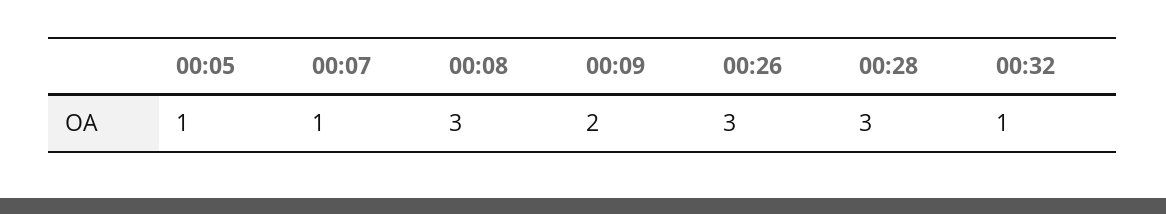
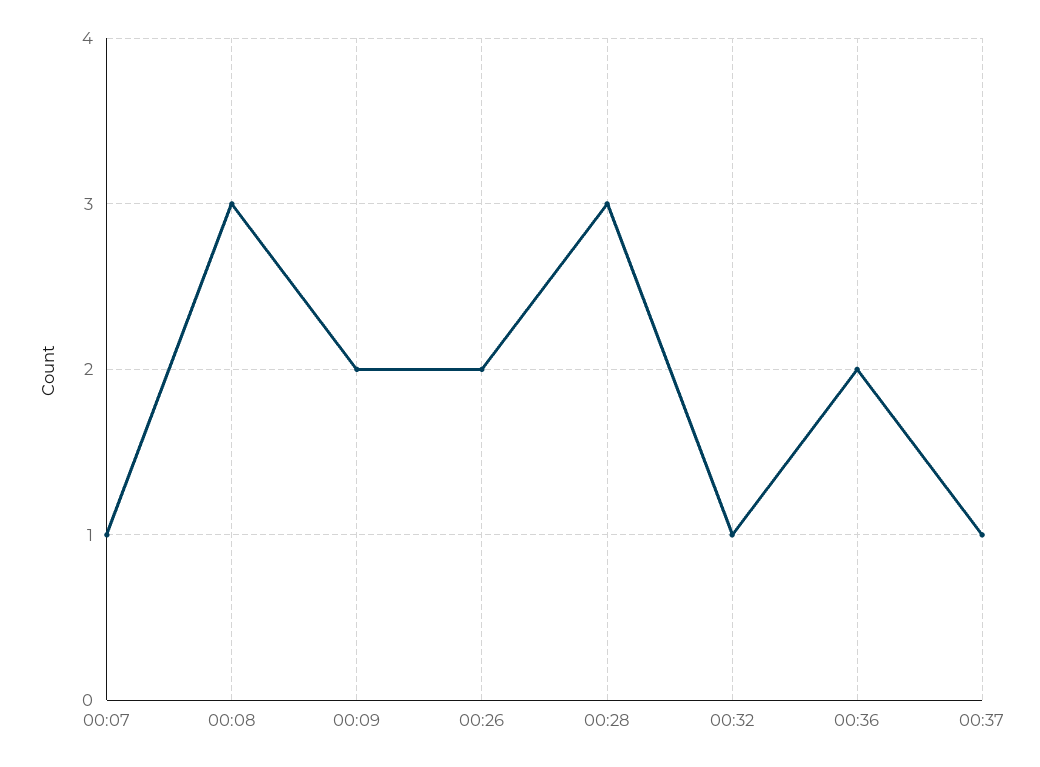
00:05: 1 -> none
00:26: 3 -> 2
00:36: none -> 2
00:37: none -> 1

